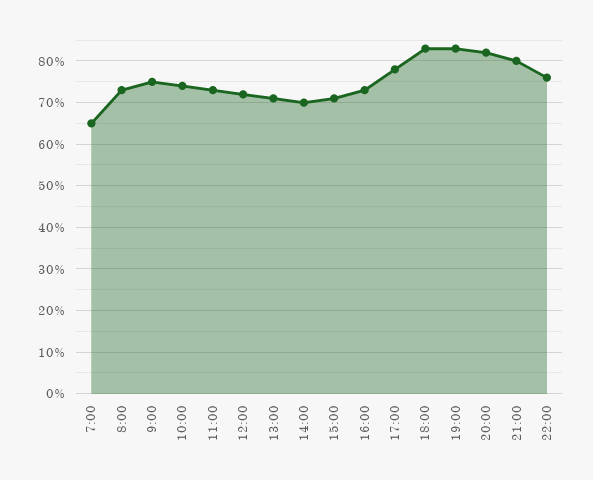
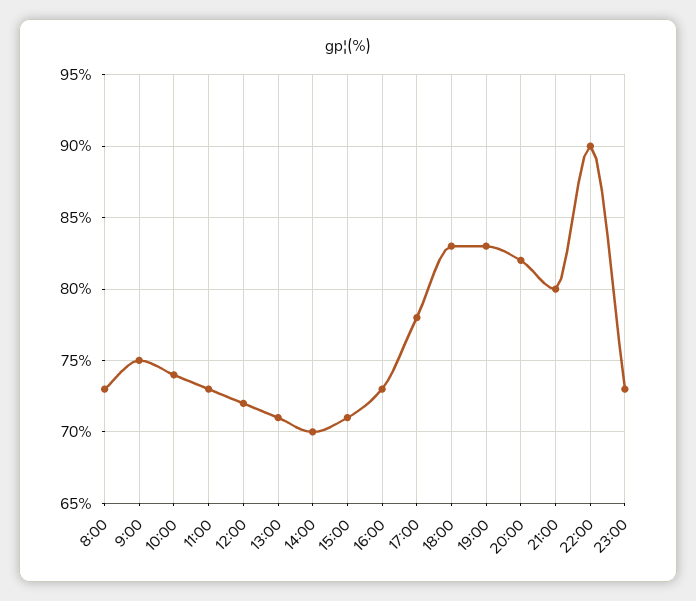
7:00: 65 -> none
22:00: 75 -> 90
23:00: none -> 73

